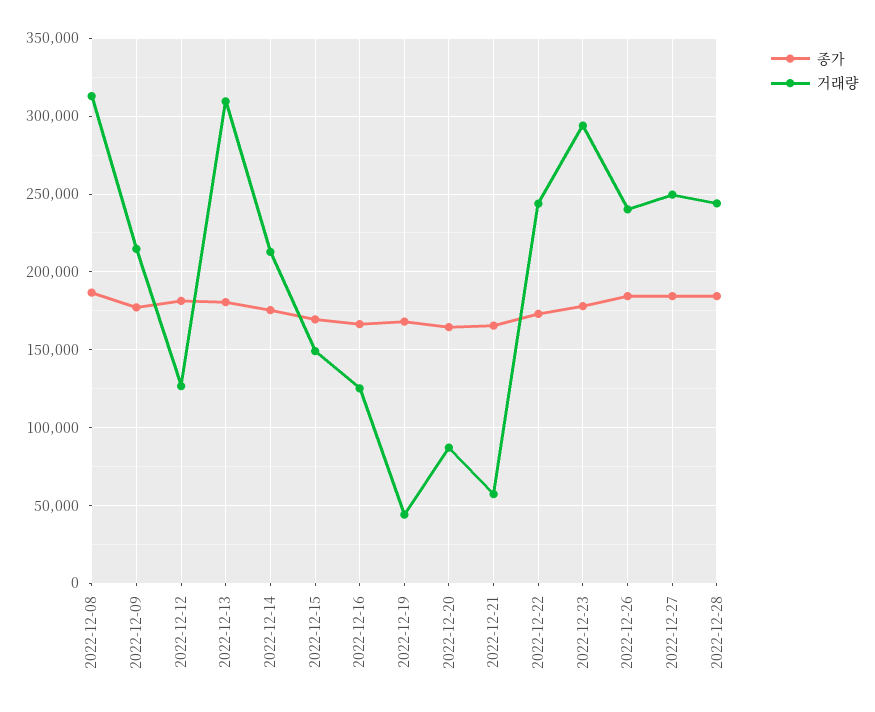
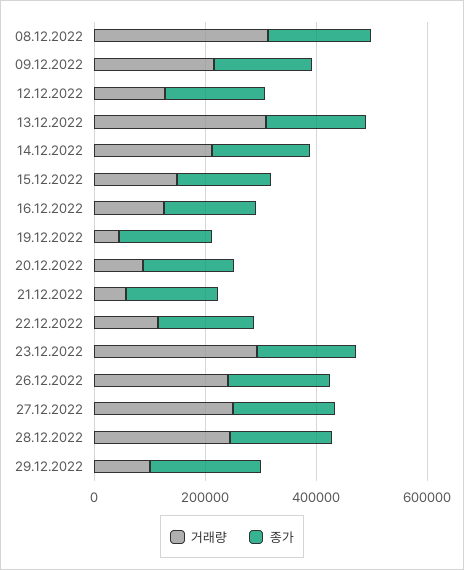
거래량, 2022-12-22: 245000 -> 100000
거래량, 29.12.2022: none -> 100000
종가, 29.12.2022: none -> 200000

